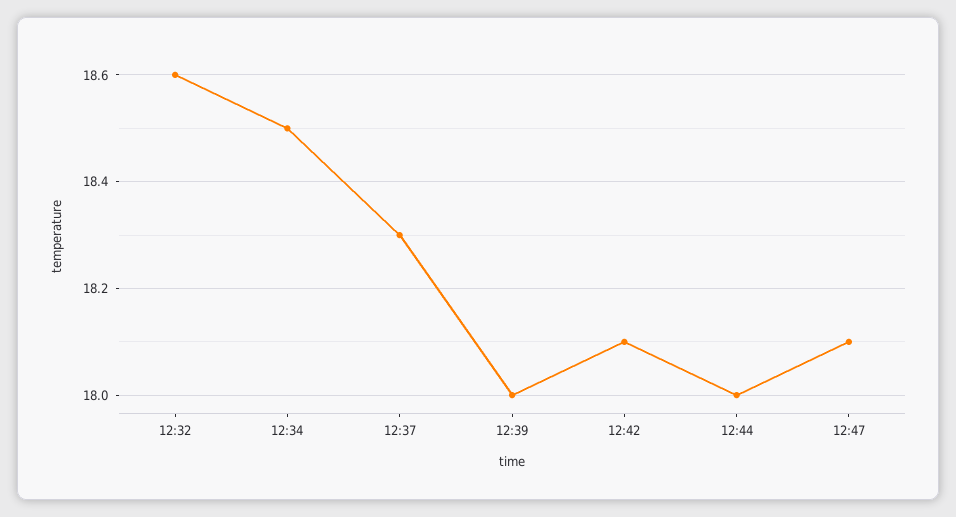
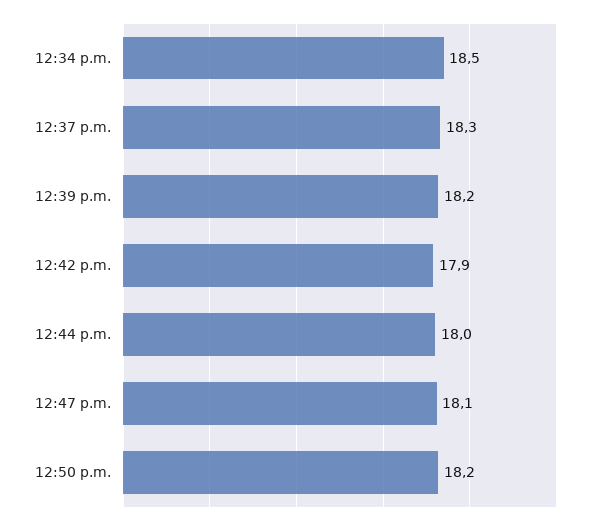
12:32: 18.6 -> none
12:39: 18 -> 18.2
12:42: 18.1 -> 17.9
12:50 p.m.: none -> 18.2

